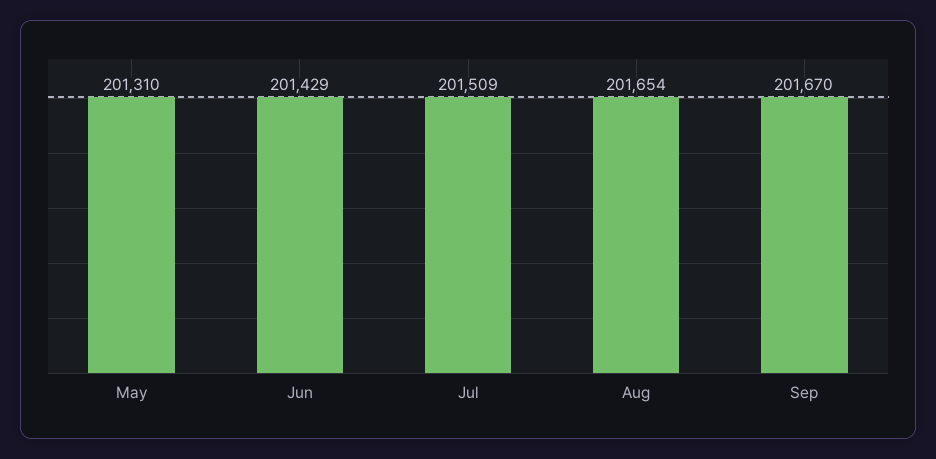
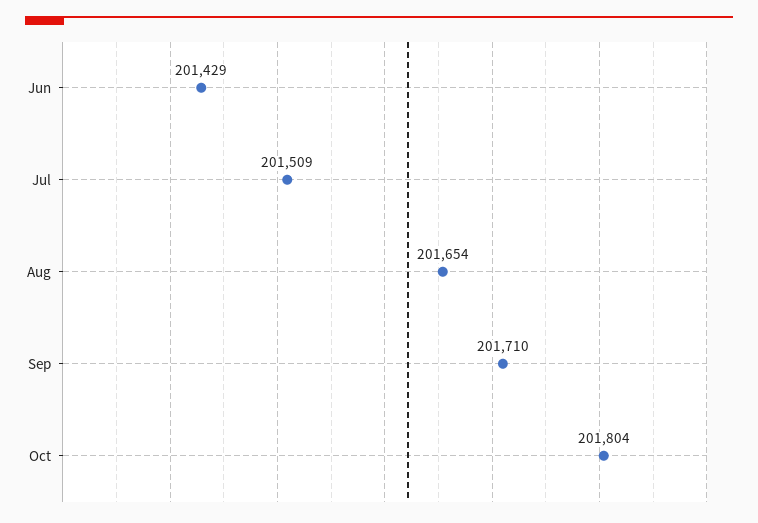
May: 201310 -> none
Sep: 201670 -> 201710
Oct: none -> 201804

